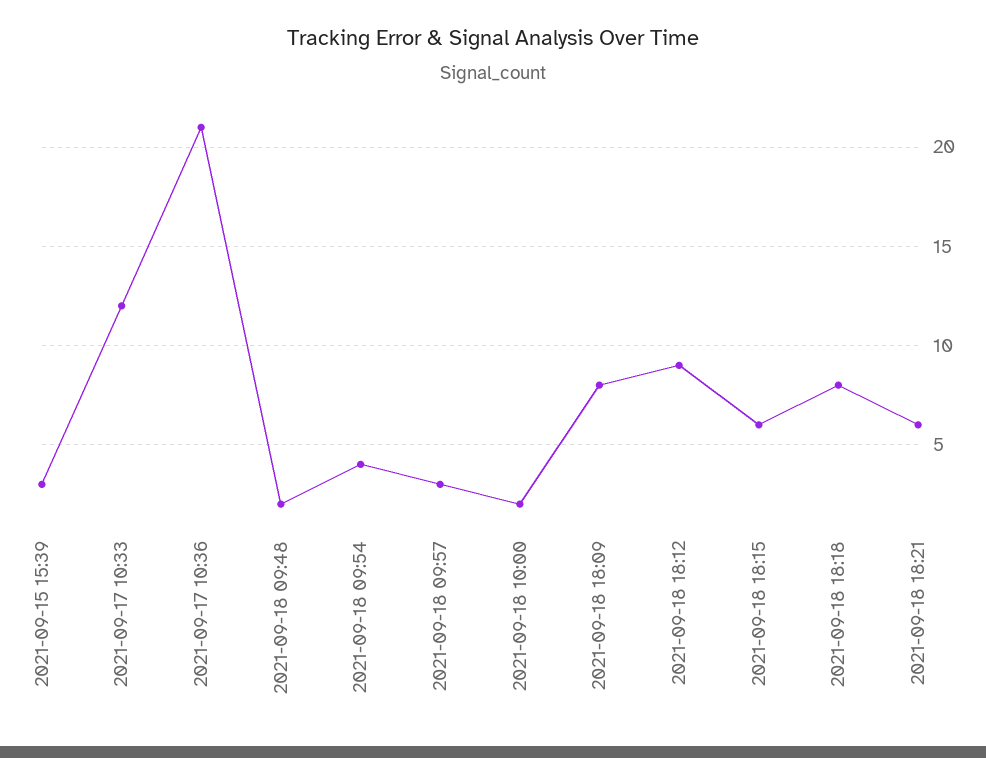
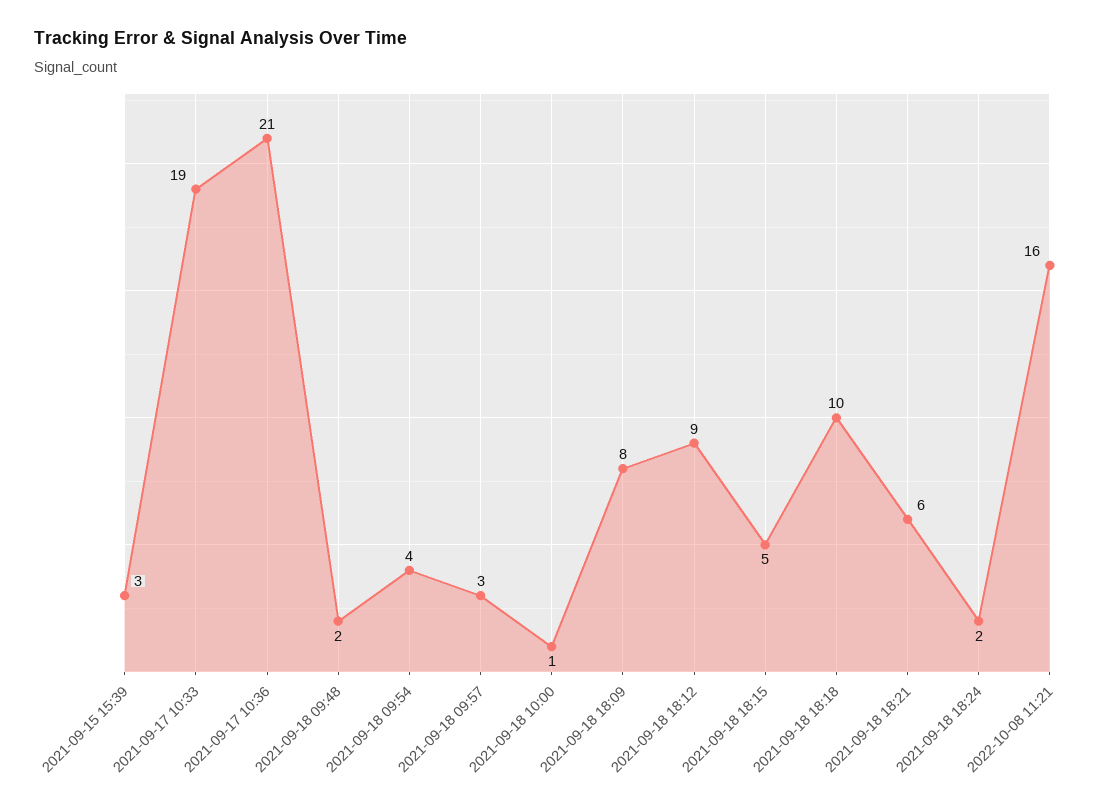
2021-09-17 10:33: 12 -> 19
2021-09-18 10:00: 2 -> 1
2021-09-18 18:15: 6 -> 5
2021-09-18 18:18: 8 -> 10
2021-09-18 18:24: none -> 2
2022-10-08 11:21: none -> 16

